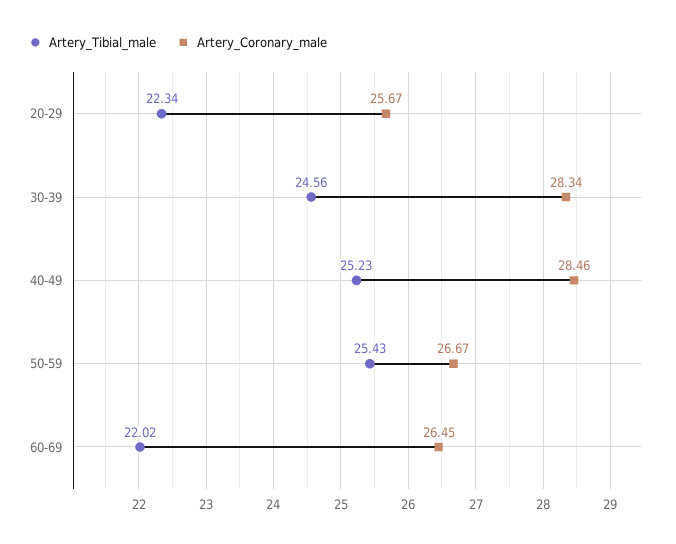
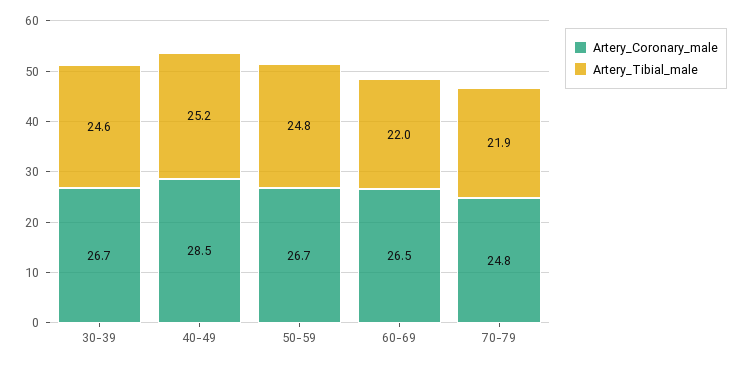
Artery_Tibial_male, 20-29: 22.34 -> none
Artery_Coronary_male, 20-29: 25.67 -> none
Artery_Coronary_male, 30-39: 28.34 -> 26.7
Artery_Tibial_male, 50-59: 25.43 -> 24.8
Artery_Coronary_male, 70-79: none -> 24.8
Artery_Tibial_male, 70-79: none -> 21.9

